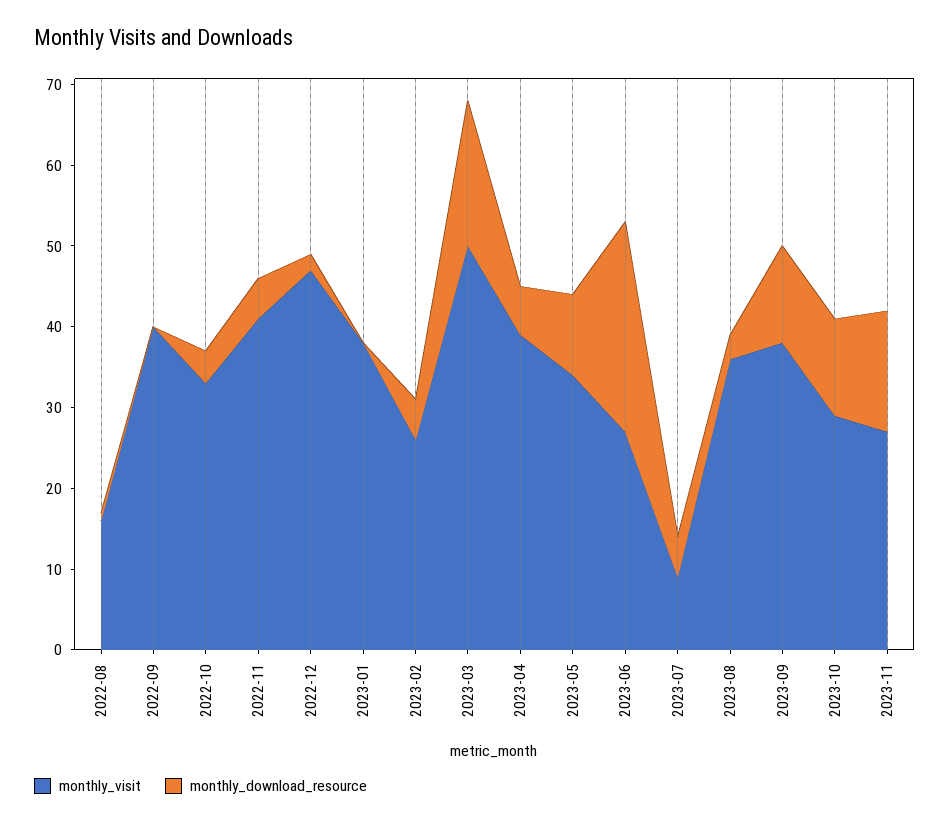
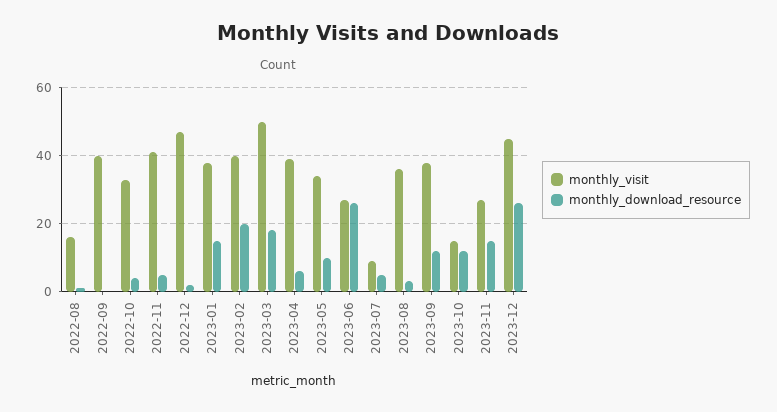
monthly_download_resource, 2023-01: 0 -> 15
monthly_visit, 2023-02: 26 -> 40
monthly_download_resource, 2023-02: 5 -> 20
monthly_visit, 2023-10: 29 -> 15
monthly_visit, 2023-12: none -> 45
monthly_download_resource, 2023-12: none -> 25

